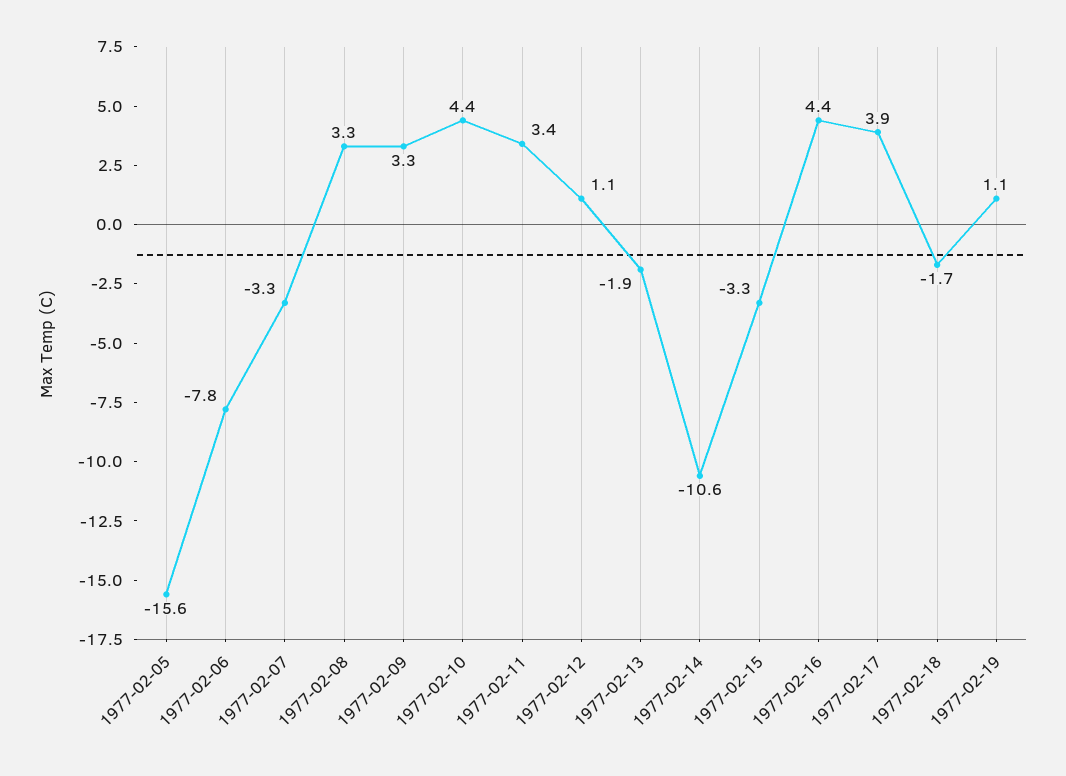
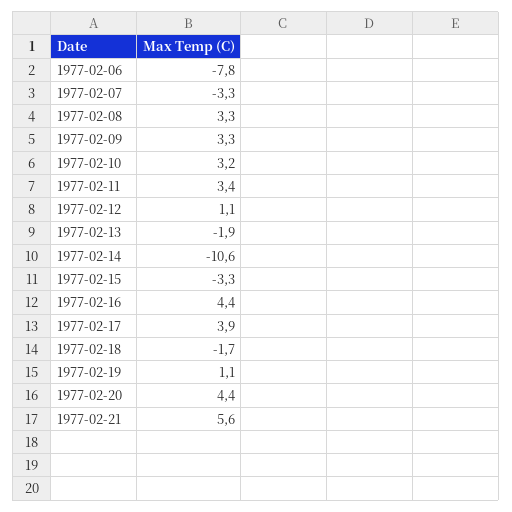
1977-02-05: -15.6 -> none
1977-02-10: 4.4 -> 3.2
1977-02-20: none -> 4.4
1977-02-21: none -> 5.6

